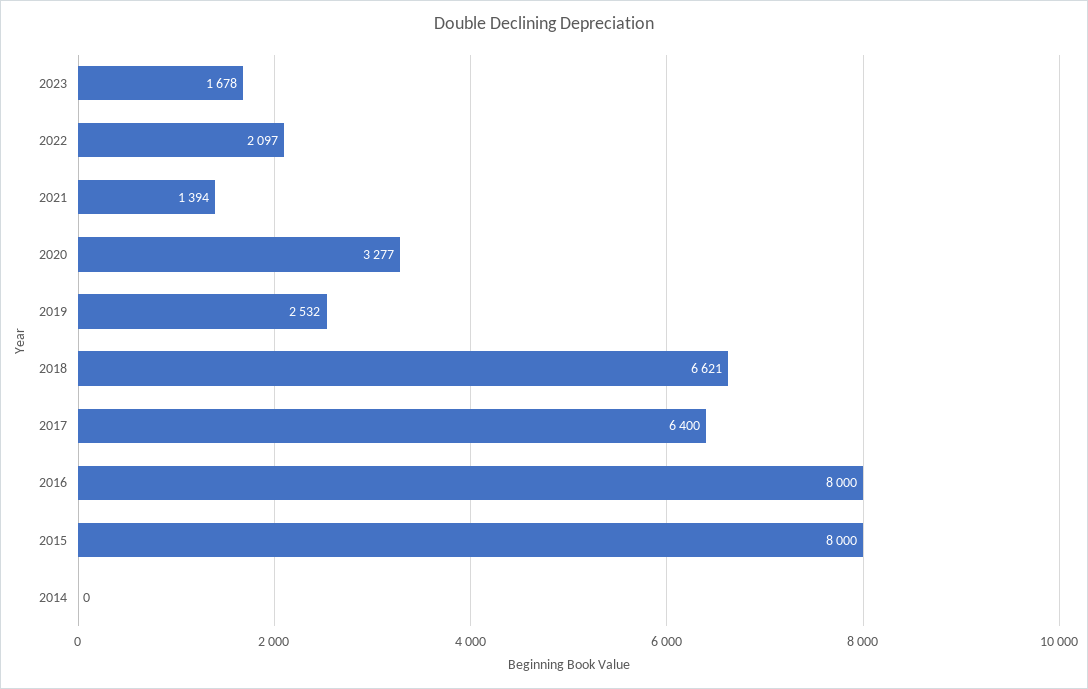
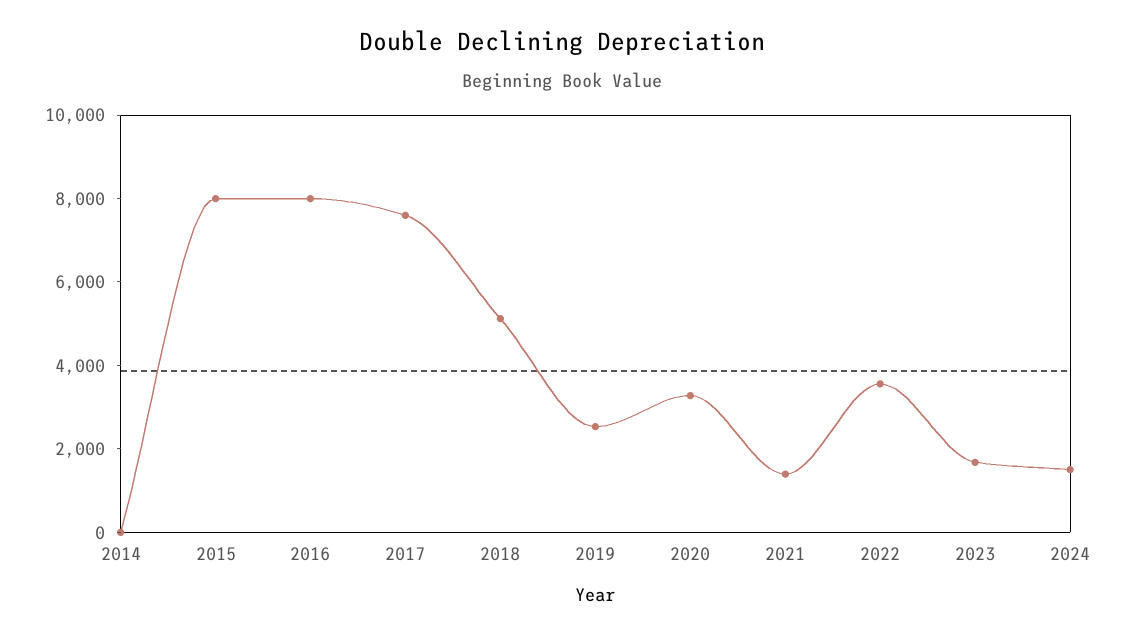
2022: 2097 -> 3500
2018: 6621 -> 5000
2017: 6400 -> 7500
2024: none -> 1500

